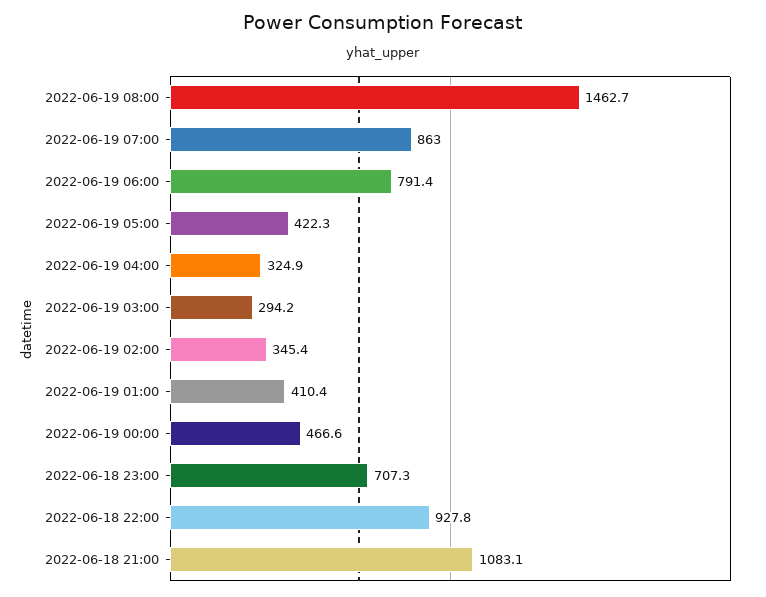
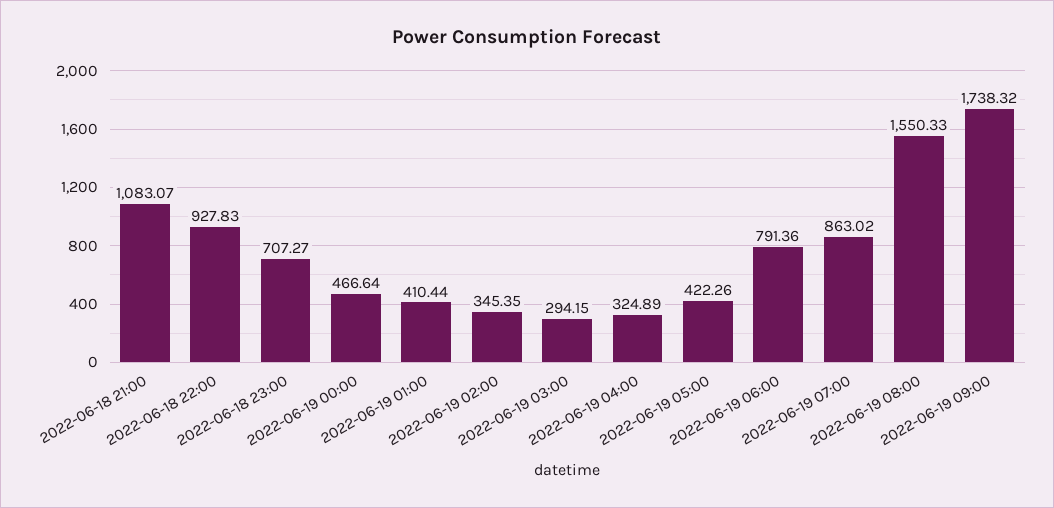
2022-06-19 08:00: 1462.7 -> 1550.33
2022-06-19 09:00: none -> 1738.32

